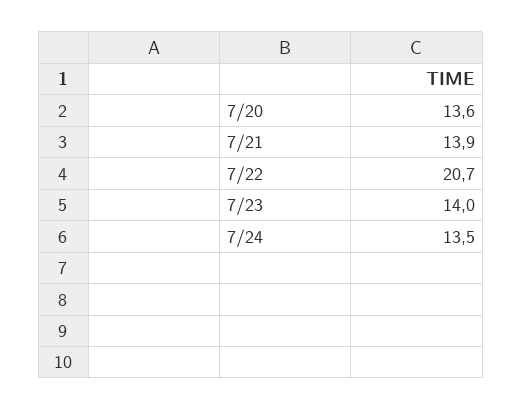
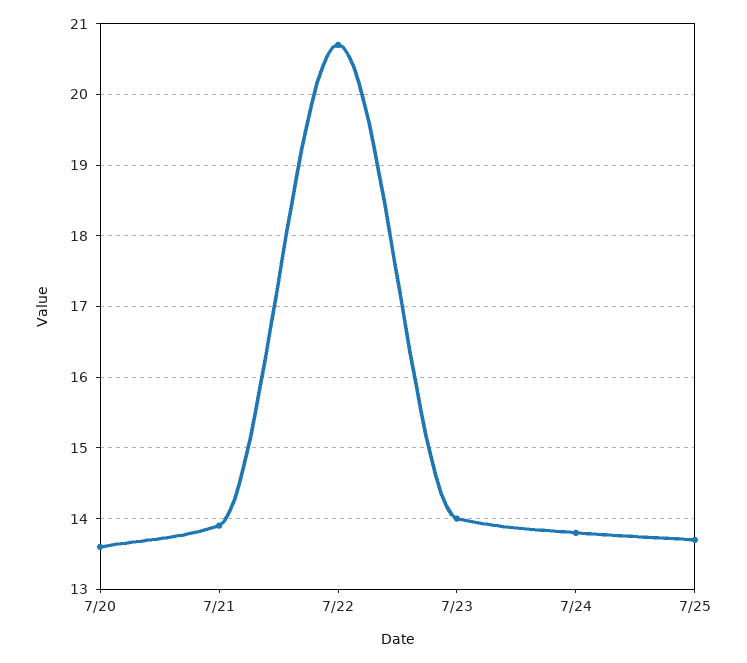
7/24: 13.5 -> 13.8
7/25: none -> 13.7

